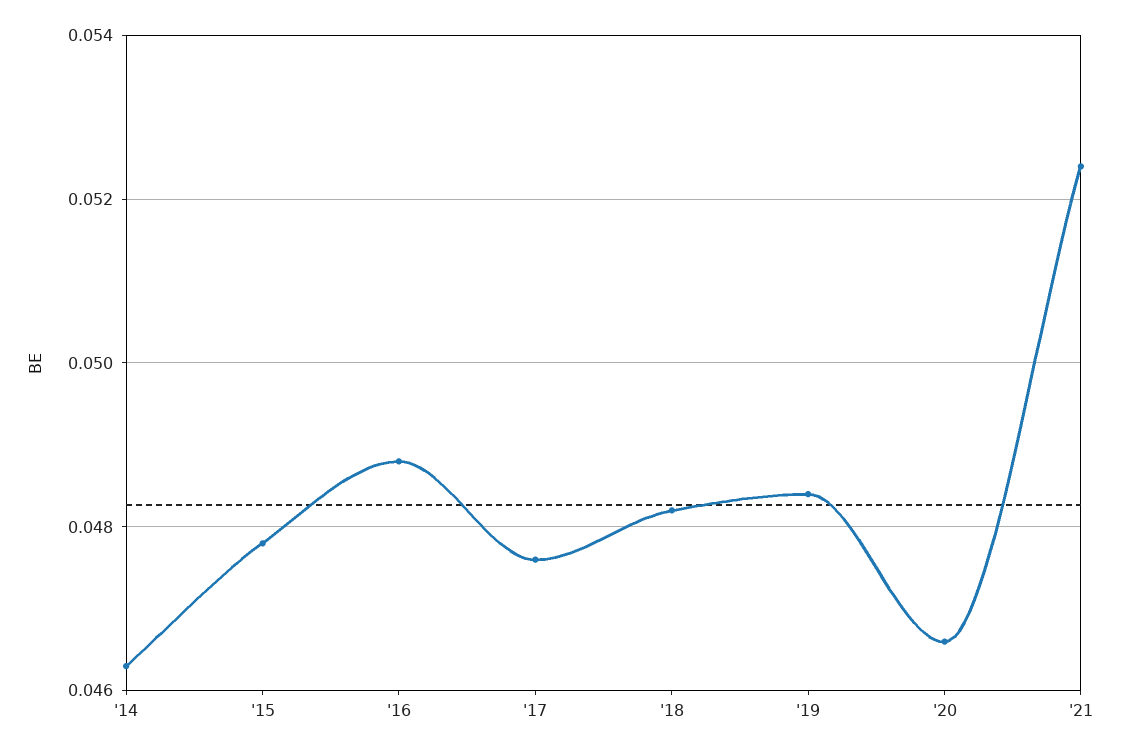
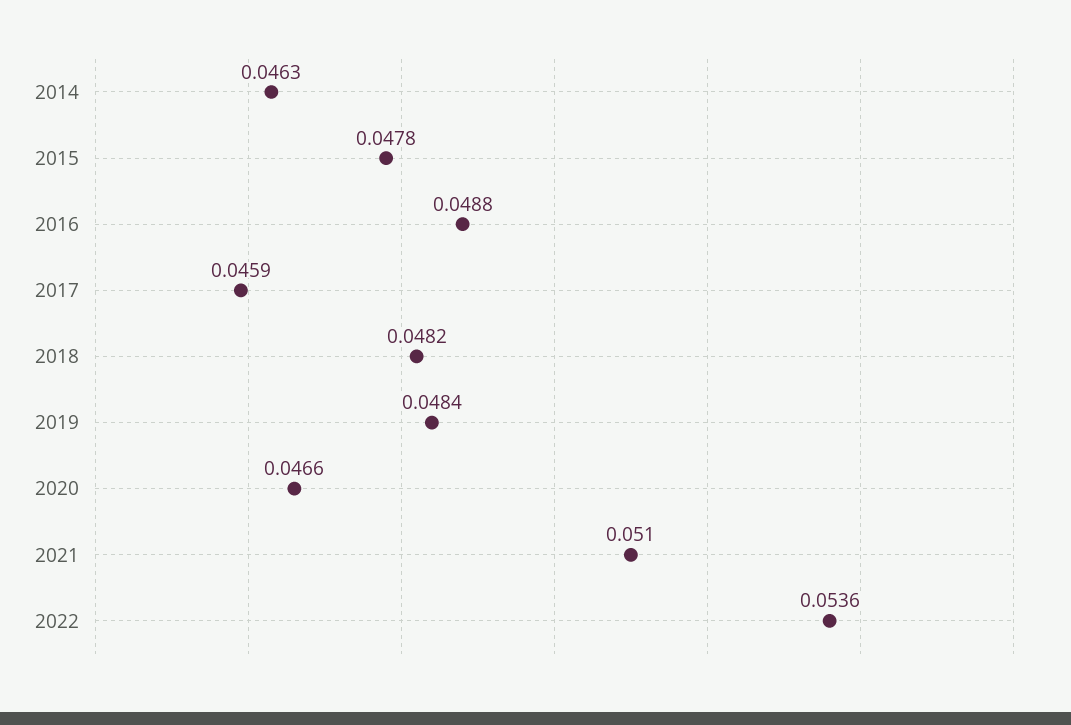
'17: 0.0475 -> 0.0459
'21: 0.0525 -> 0.051
2022: none -> 0.0536

